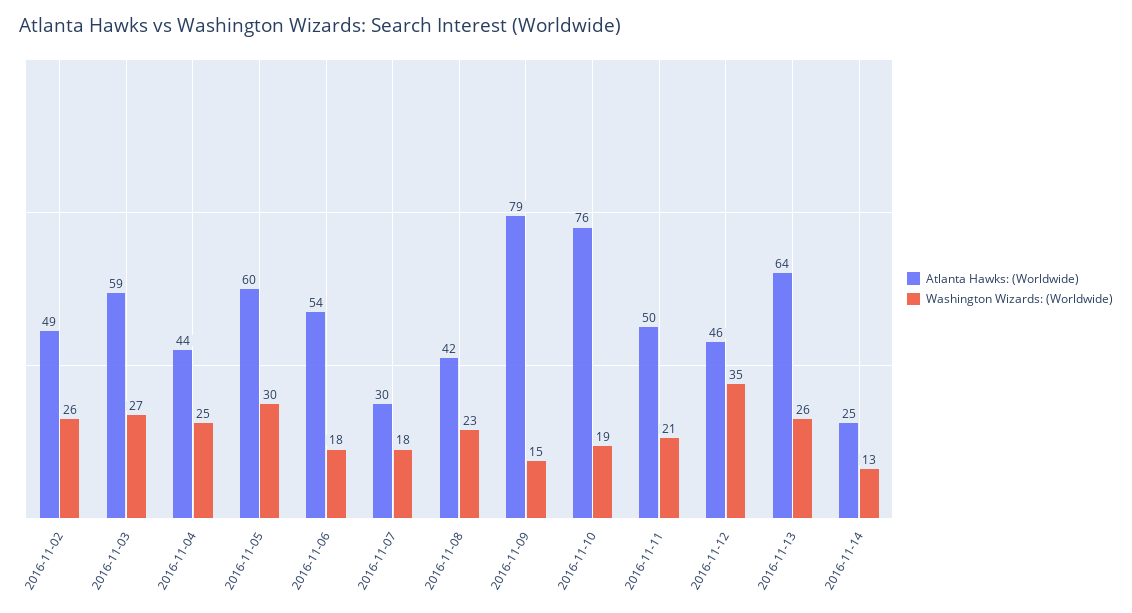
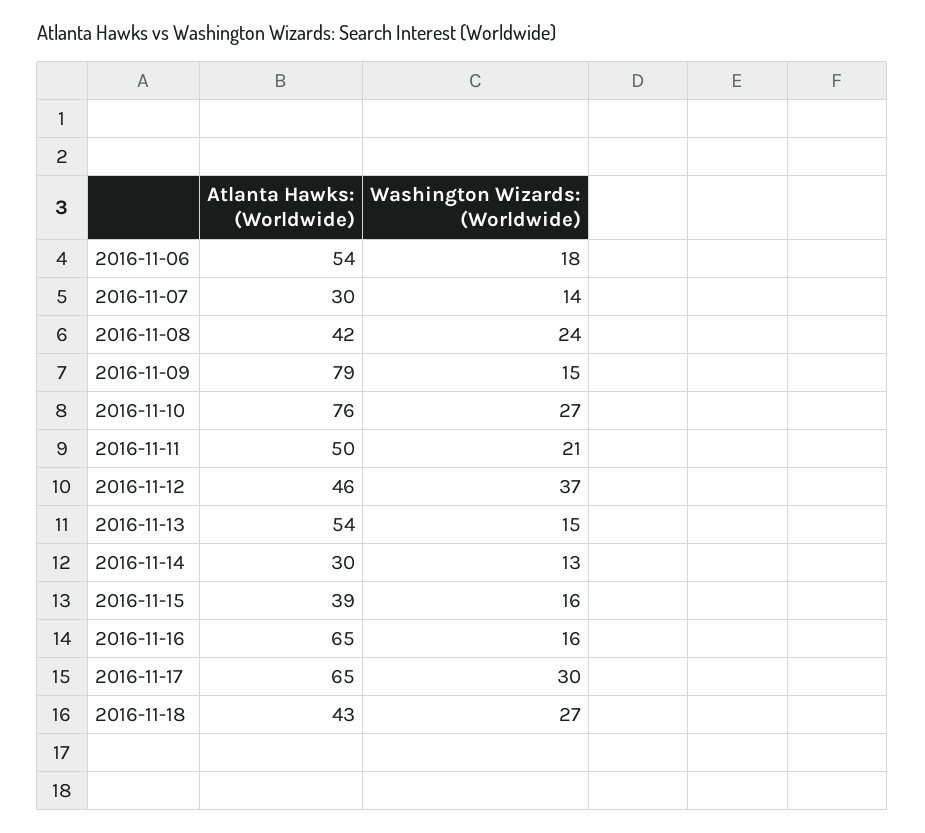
Atlanta Hawks: (Worldwide), 2016-11-02: 49 -> none
Washington Wizards: (Worldwide), 2016-11-02: 26 -> none
Atlanta Hawks: (Worldwide), 2016-11-03: 59 -> none
Washington Wizards: (Worldwide), 2016-11-03: 27 -> none
Atlanta Hawks: (Worldwide), 2016-11-04: 44 -> none
Washington Wizards: (Worldwide), 2016-11-04: 25 -> none
Atlanta Hawks: (Worldwide), 2016-11-05: 60 -> none
Washington Wizards: (Worldwide), 2016-11-05: 30 -> none
Washington Wizards: (Worldwide), 2016-11-07: 18 -> 14
Washington Wizards: (Worldwide), 2016-11-08: 23 -> 24
Washington Wizards: (Worldwide), 2016-11-10: 19 -> 27
Washington Wizards: (Worldwide), 2016-11-12: 35 -> 37
Atlanta Hawks: (Worldwide), 2016-11-13: 64 -> 54
Washington Wizards: (Worldwide), 2016-11-13: 26 -> 15
Atlanta Hawks: (Worldwide), 2016-11-14: 25 -> 30
Atlanta Hawks: (Worldwide), 2016-11-15: none -> 39
Washington Wizards: (Worldwide), 2016-11-15: none -> 16
Atlanta Hawks: (Worldwide), 2016-11-16: none -> 65
Washington Wizards: (Worldwide), 2016-11-16: none -> 16
Atlanta Hawks: (Worldwide), 2016-11-17: none -> 65
Washington Wizards: (Worldwide), 2016-11-17: none -> 30
Atlanta Hawks: (Worldwide), 2016-11-18: none -> 43
Washington Wizards: (Worldwide), 2016-11-18: none -> 27

